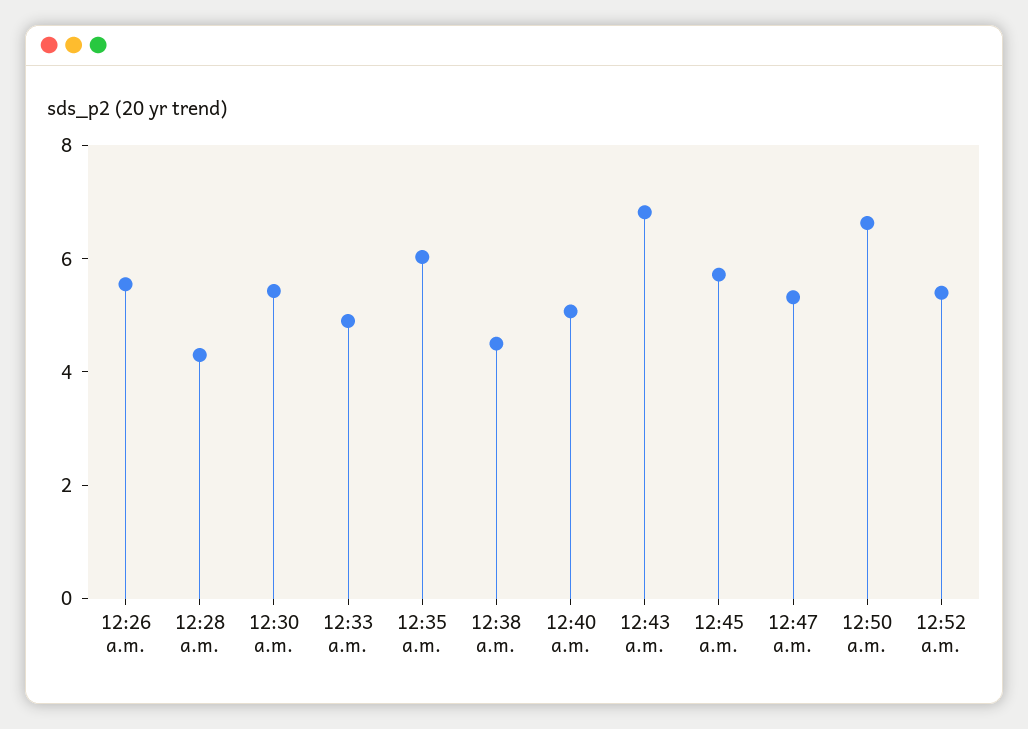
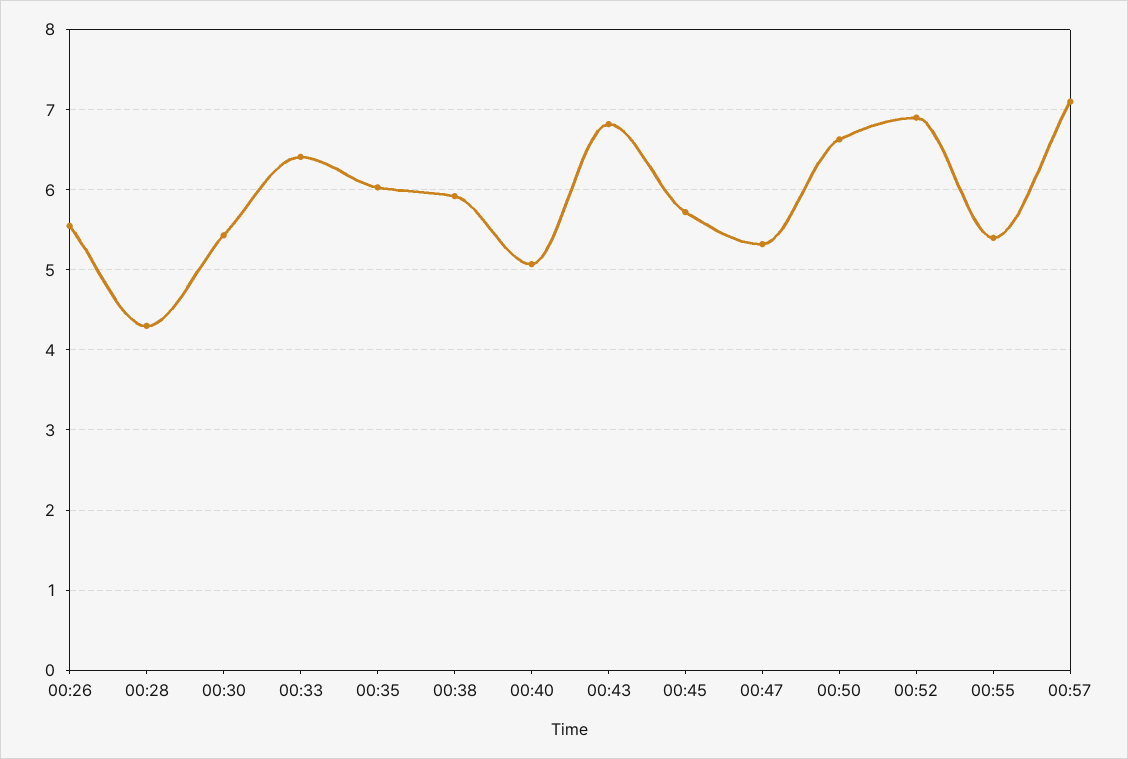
12:33 a.m.: 5 -> 6.4
12:38 a.m.: 4.5 -> 5.9
12:52 a.m.: 5.5 -> 6.9
00:55: none -> 5.4
00:57: none -> 7.1

